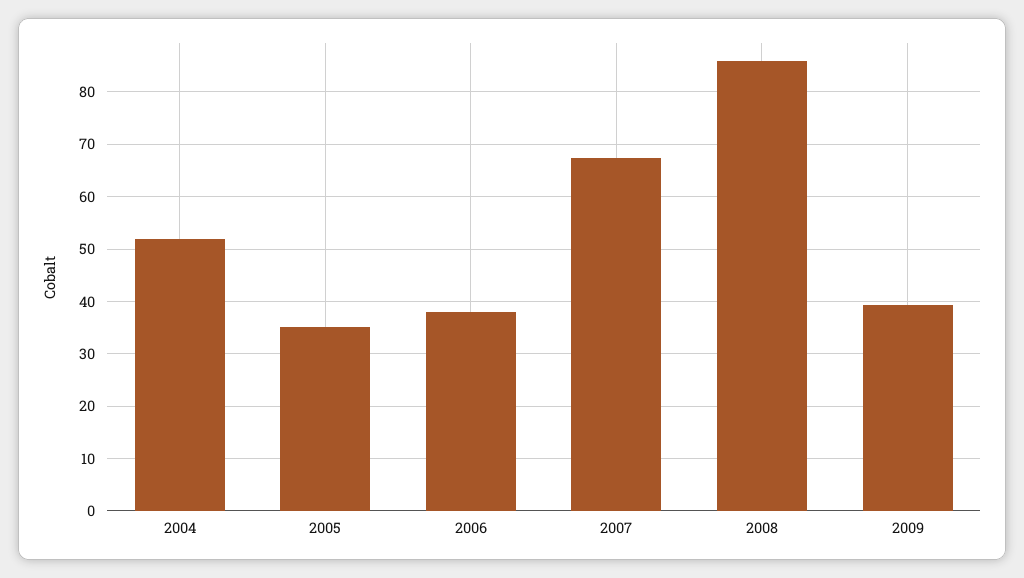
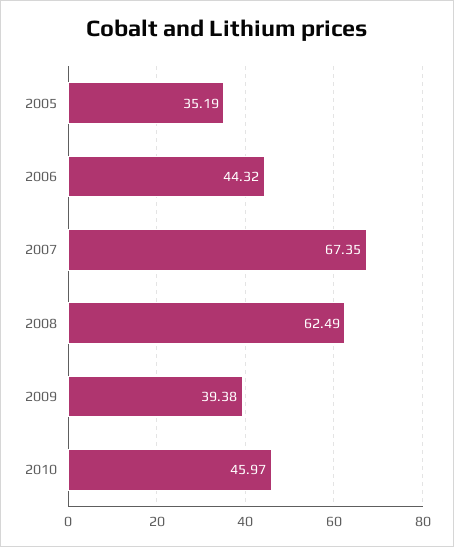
2004: 52 -> none
2006: 38 -> 44.32
2008: 86 -> 62.49
2010: none -> 45.97

